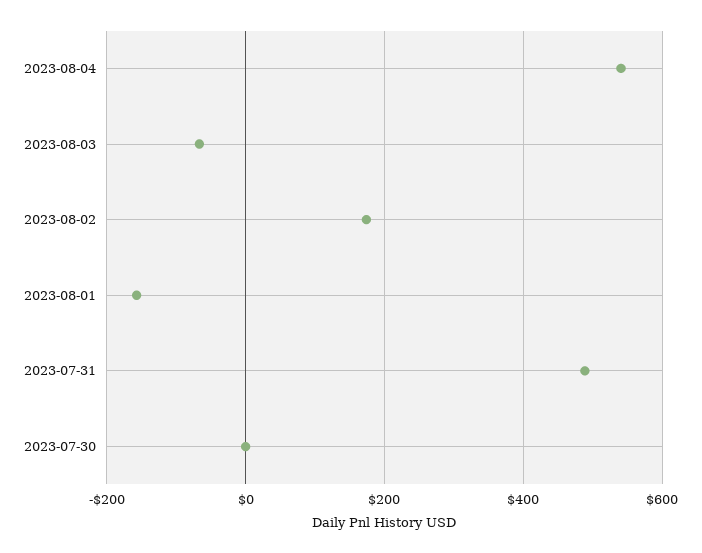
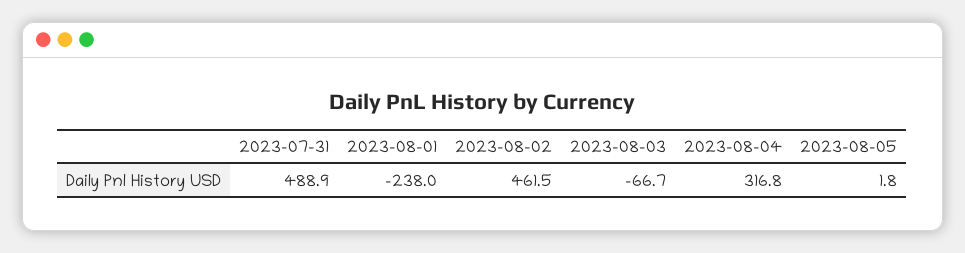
2023-08-04: 540 -> 316.8
2023-08-02: 180 -> 461.5
2023-08-01: -160 -> -238
2023-07-30: 0 -> none
2023-08-05: none -> 1.8

